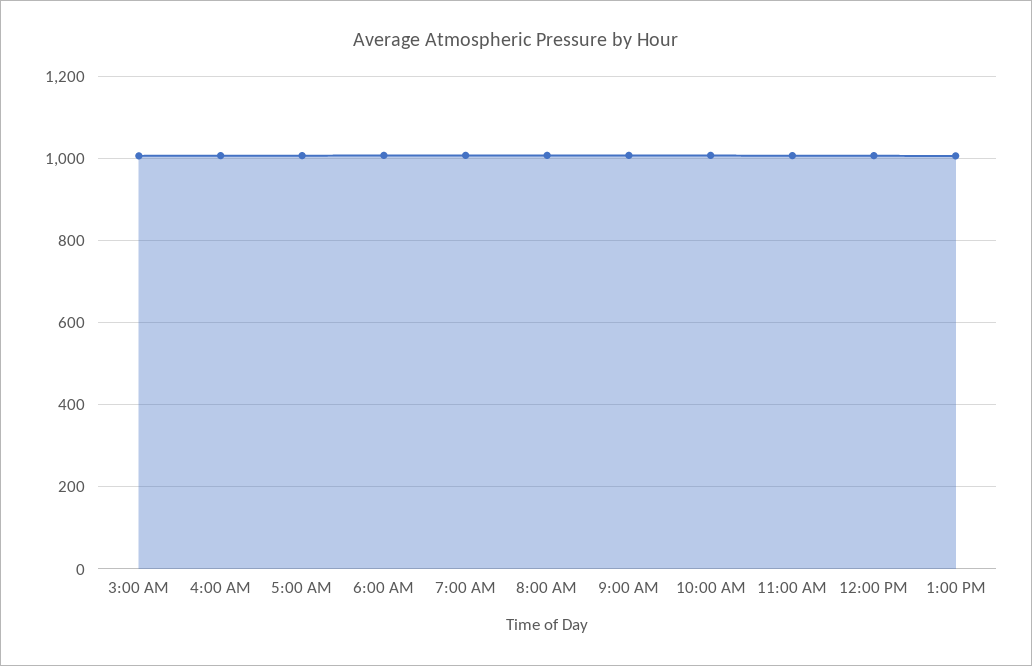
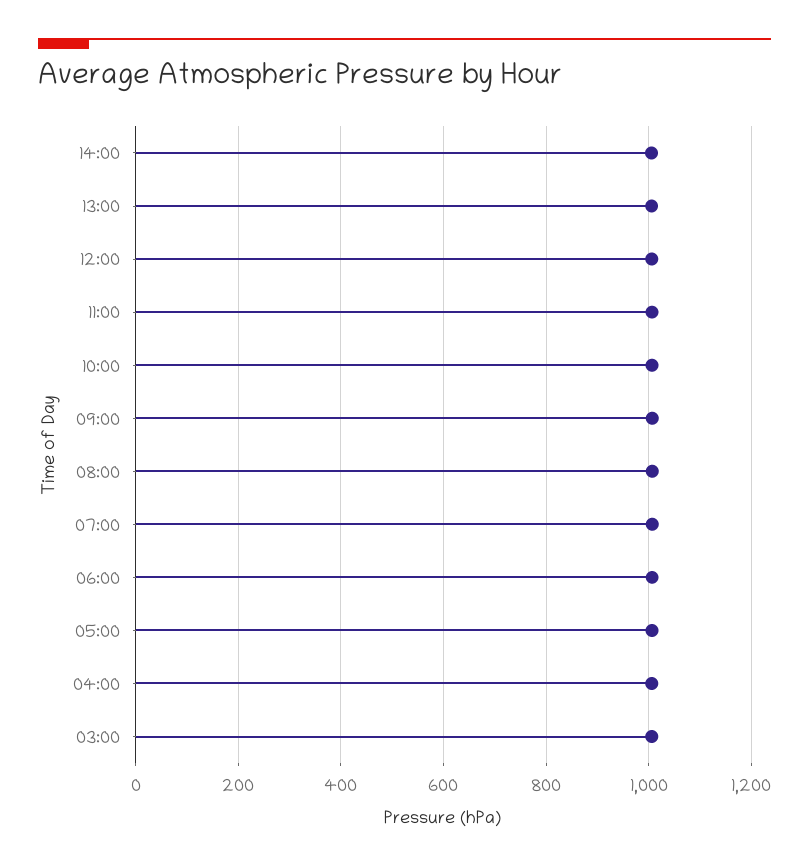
14:00: none -> 1000

